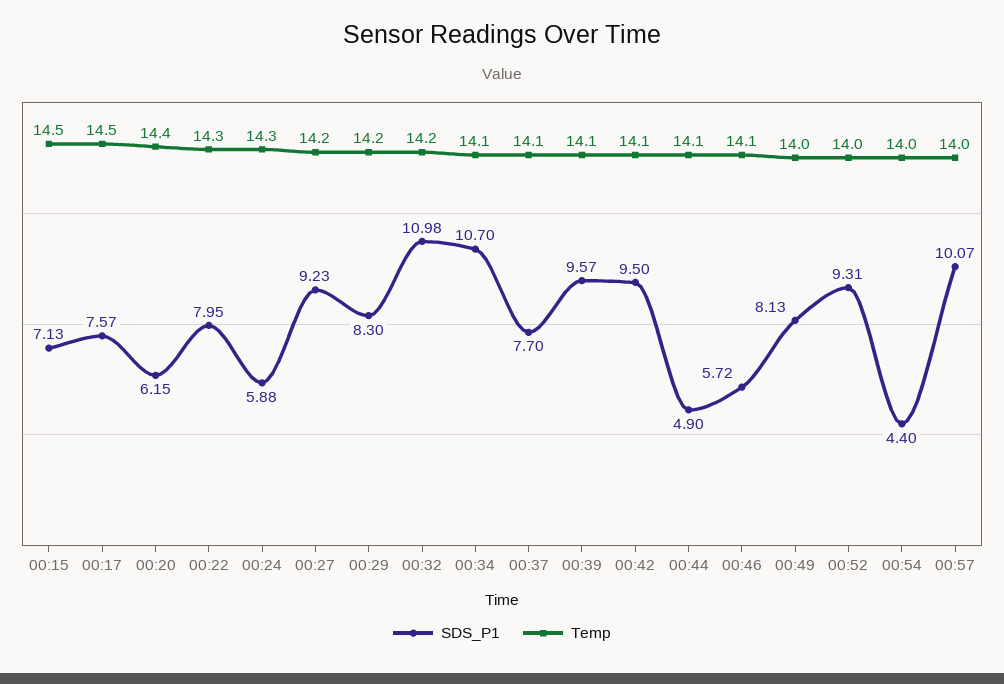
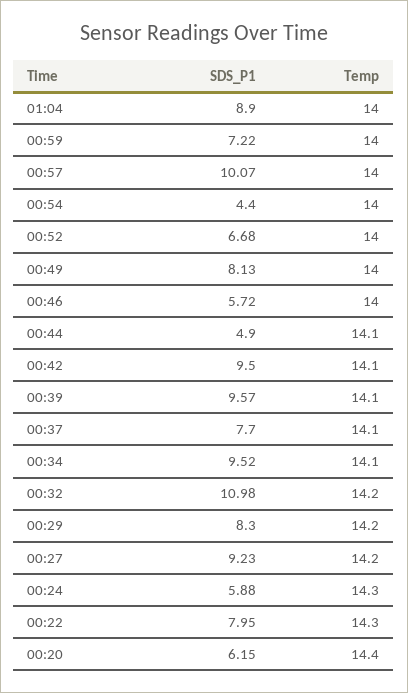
SDS_P1, 00:15: 7.13 -> none
Temp, 00:15: 14.5 -> none
SDS_P1, 00:17: 7.57 -> none
Temp, 00:17: 14.5 -> none
SDS_P1, 00:34: 10.7 -> 9.52
Temp, 00:46: 14.1 -> 14
SDS_P1, 00:52: 9.31 -> 6.68
SDS_P1, 01:04: none -> 8.9
Temp, 01:04: none -> 14
SDS_P1, 00:59: none -> 7.22
Temp, 00:59: none -> 14

